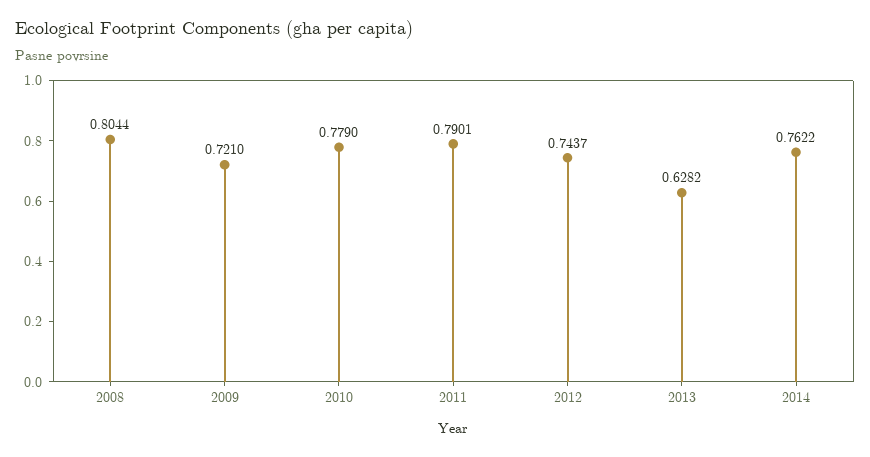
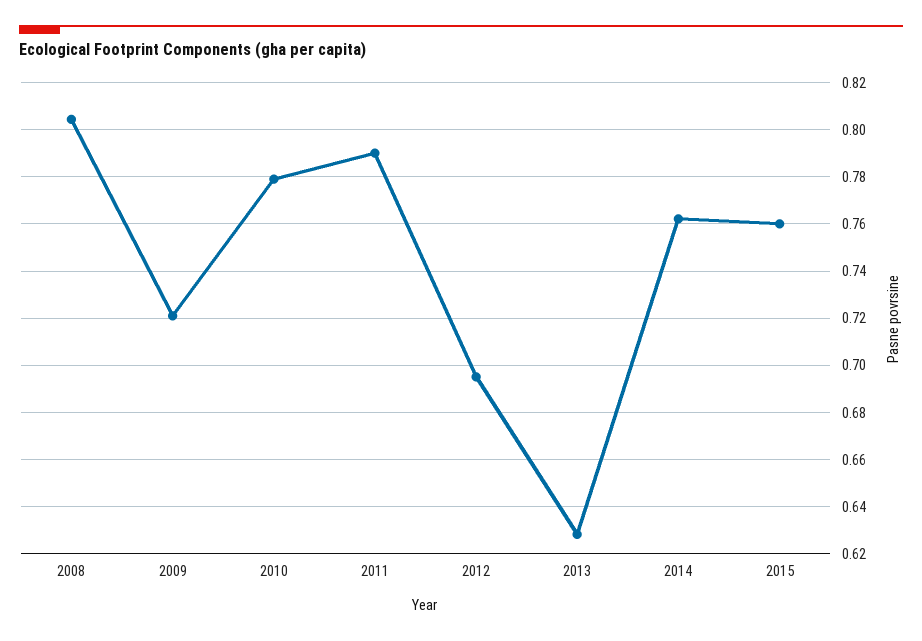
2012: 0.7437 -> 0.695
2015: none -> 0.76

